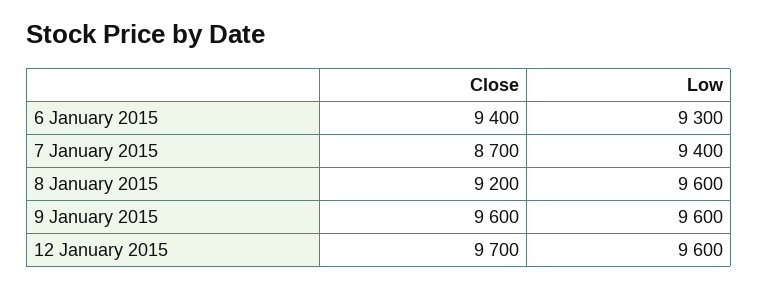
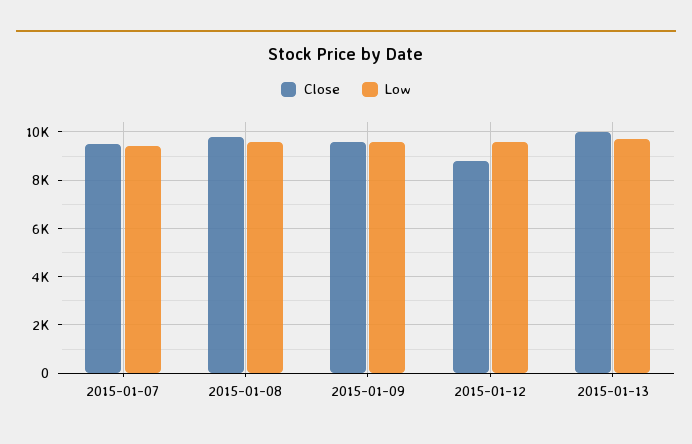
Close, 6 January 2015: 9400 -> none
Low, 6 January 2015: 9300 -> none
Close, 7 January 2015: 8700 -> 9500
Close, 8 January 2015: 9200 -> 9750
Close, 12 January 2015: 9700 -> 8750
Close, 2015-01-13: none -> 10000
Low, 2015-01-13: none -> 9750

